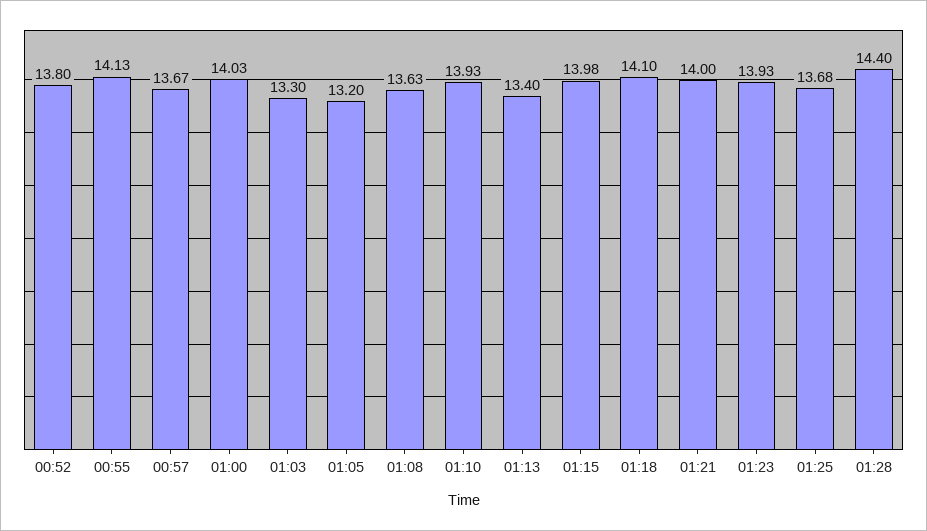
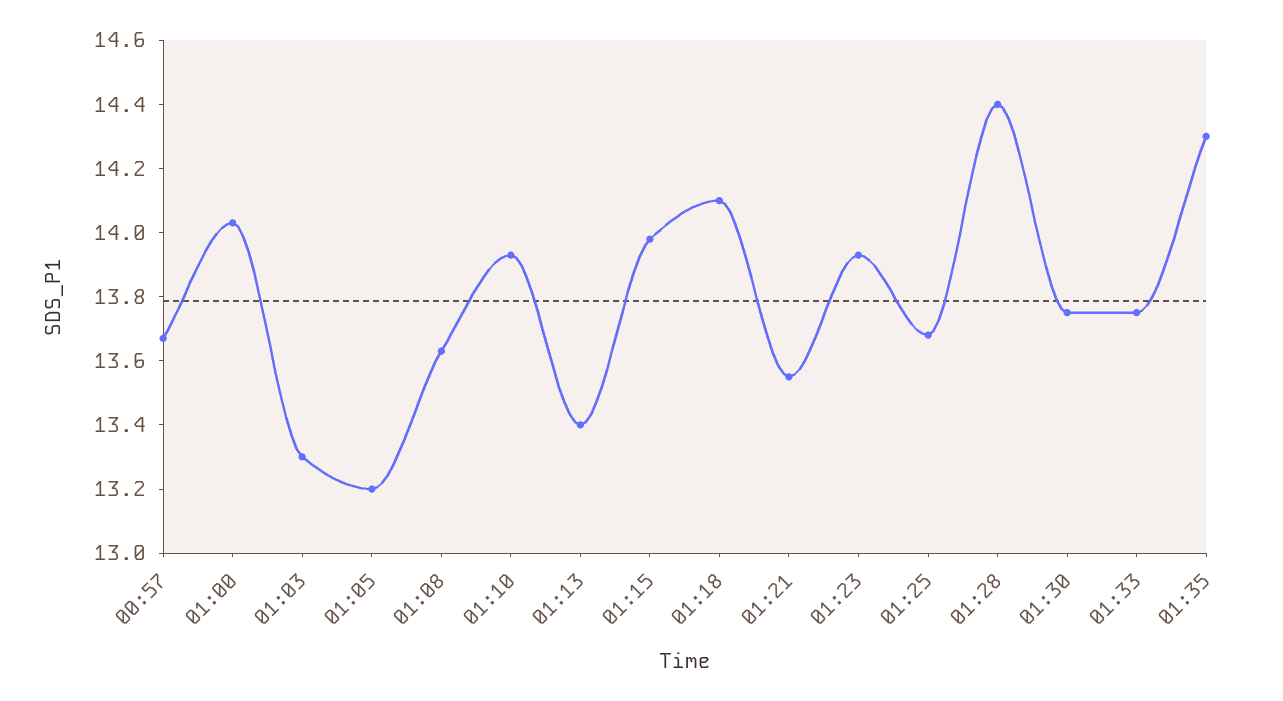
00:52: 13.8 -> none
00:55: 14.13 -> none
01:21: 14 -> 13.55
01:30: none -> 13.75
01:33: none -> 13.75
01:35: none -> 14.3

